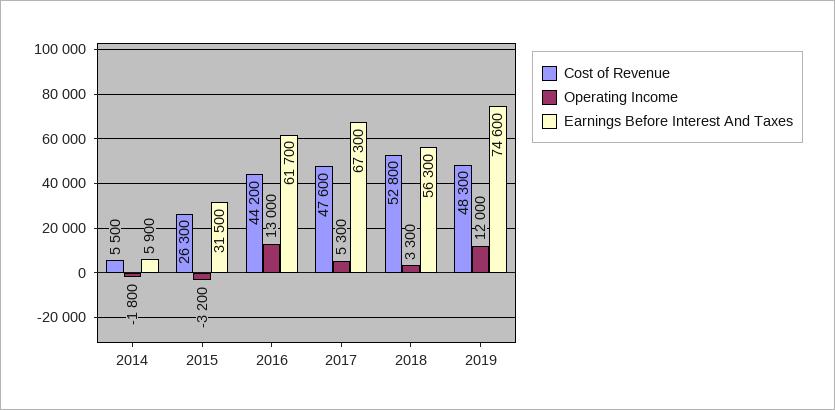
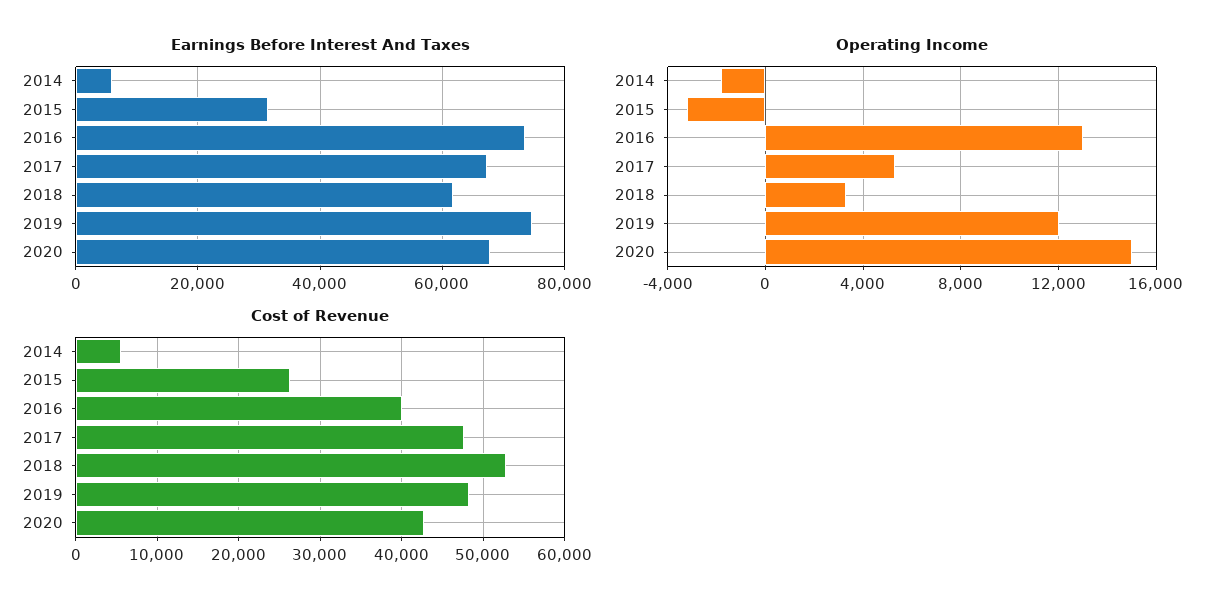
Cost of Revenue, 2016: 44200 -> 40000
Earnings Before Interest And Taxes, 2016: 61700 -> 74000
Earnings Before Interest And Taxes, 2018: 56300 -> 62000
Earnings Before Interest And Taxes, 2020: none -> 68000
Operating Income, 2020: none -> 15000
Cost of Revenue, 2020: none -> 43000

